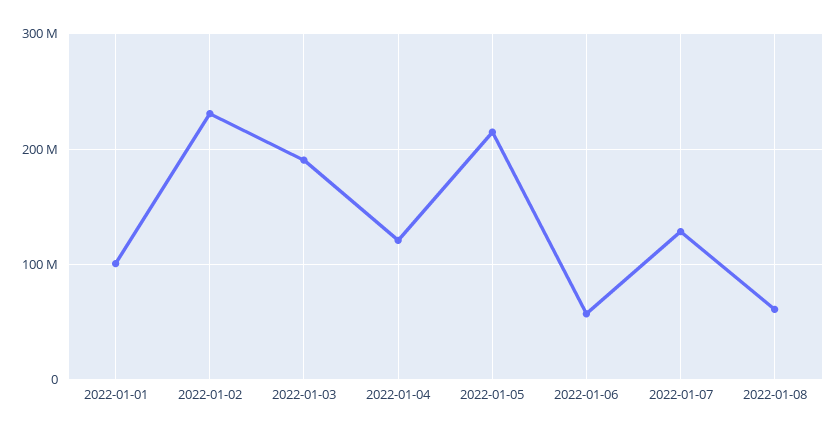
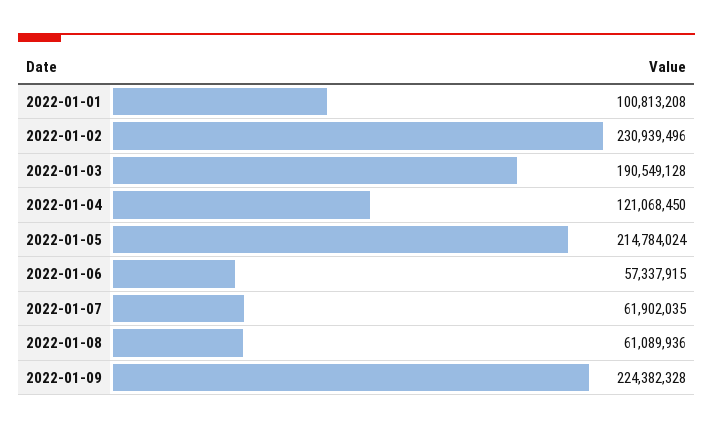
2022-01-07: 130000000 -> 61902035
2022-01-09: none -> 224382328

